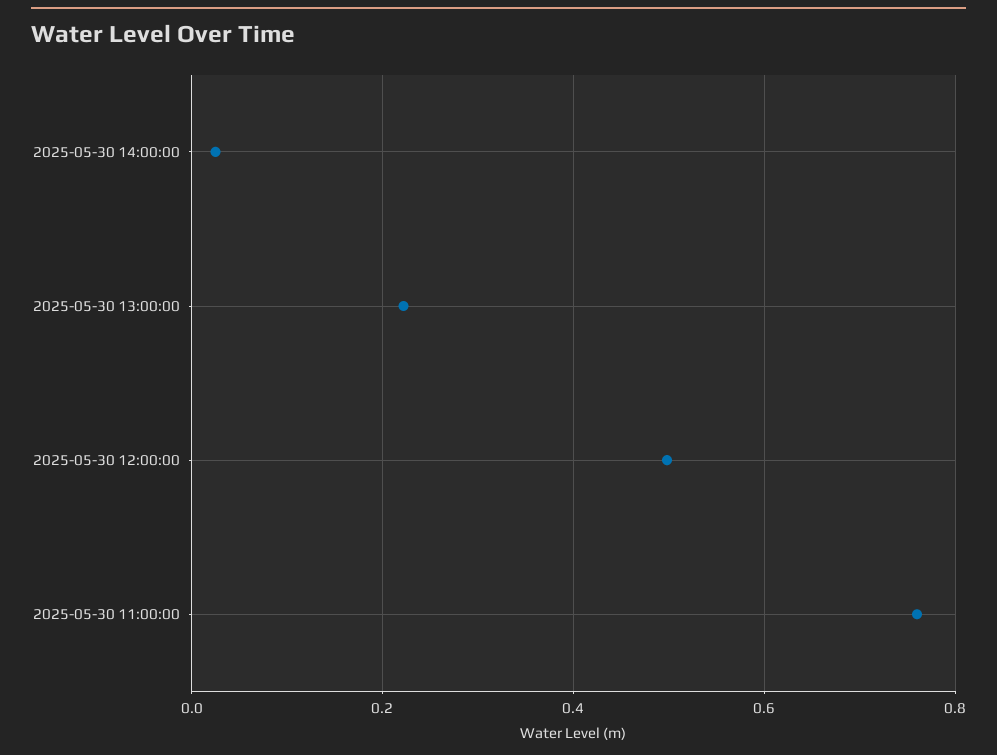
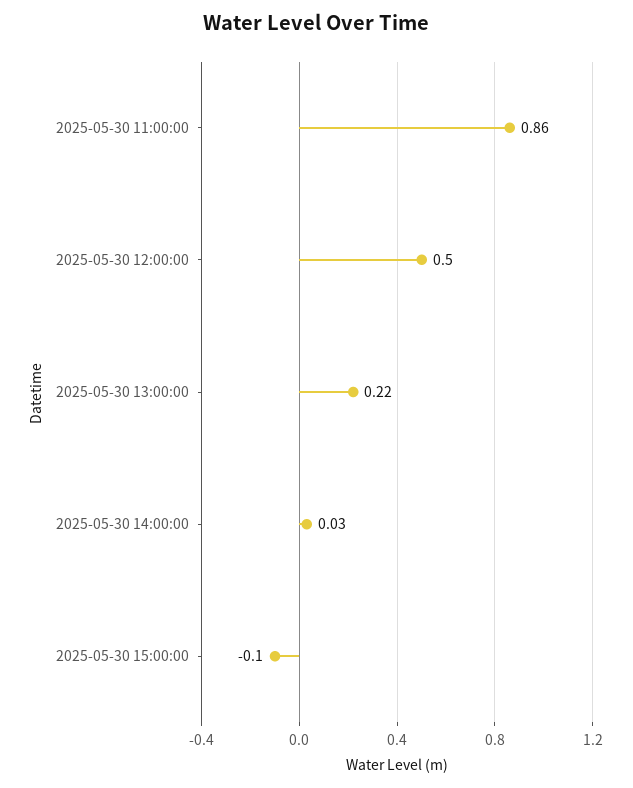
2025-05-30 11:00:00: 0.76 -> 0.86
2025-05-30 15:00:00: none -> -0.1

